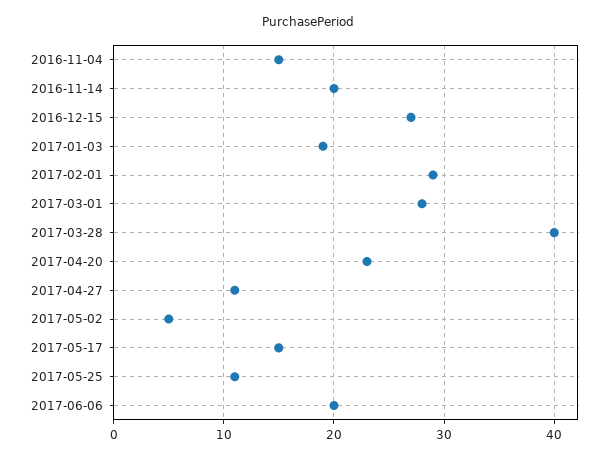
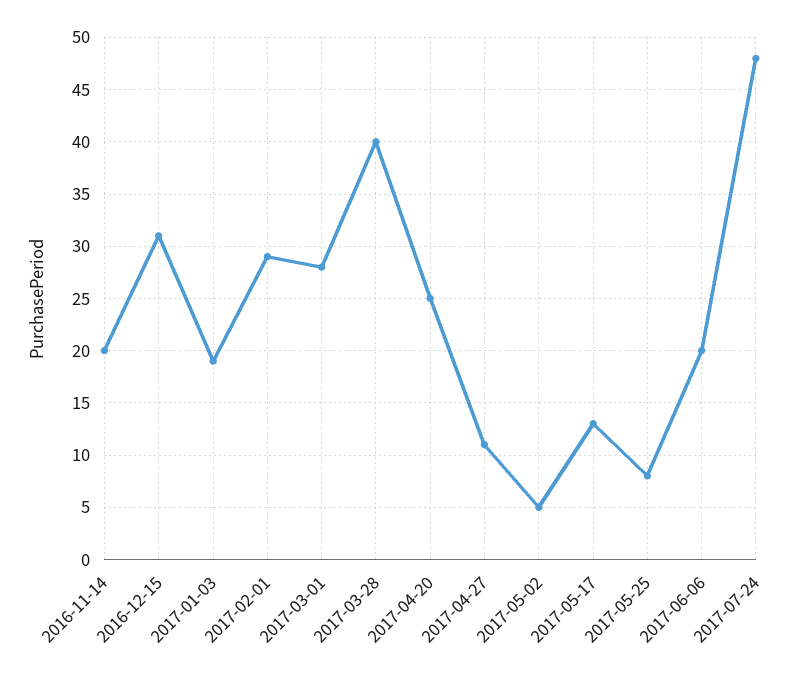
2016-11-04: 15 -> none
2016-12-15: 27 -> 31
2017-04-20: 23 -> 25
2017-05-17: 15 -> 13
2017-05-25: 11 -> 8
2017-07-24: none -> 48

